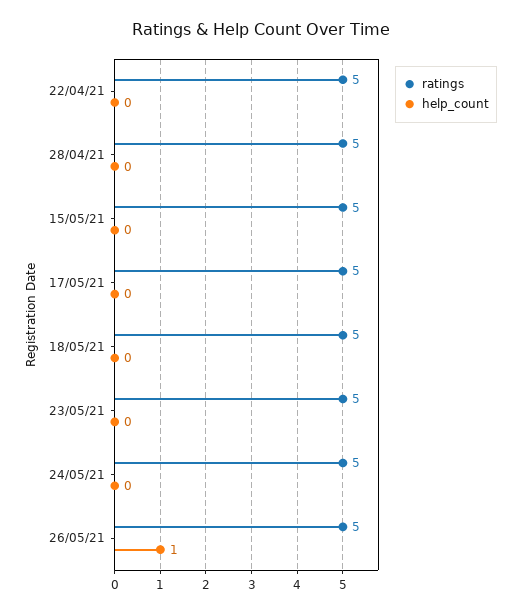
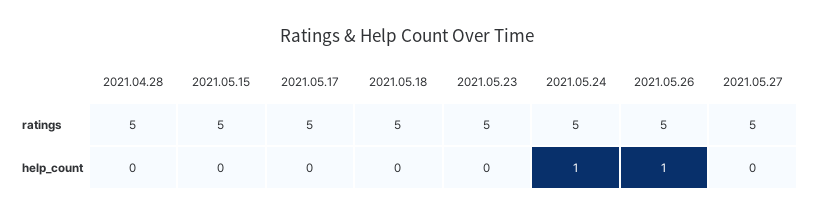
ratings, 22/04/21: 5 -> none
help_count, 22/04/21: 0 -> none
help_count, 24/05/21: 0 -> 1
ratings, 2021.05.27: none -> 5
help_count, 2021.05.27: none -> 0

